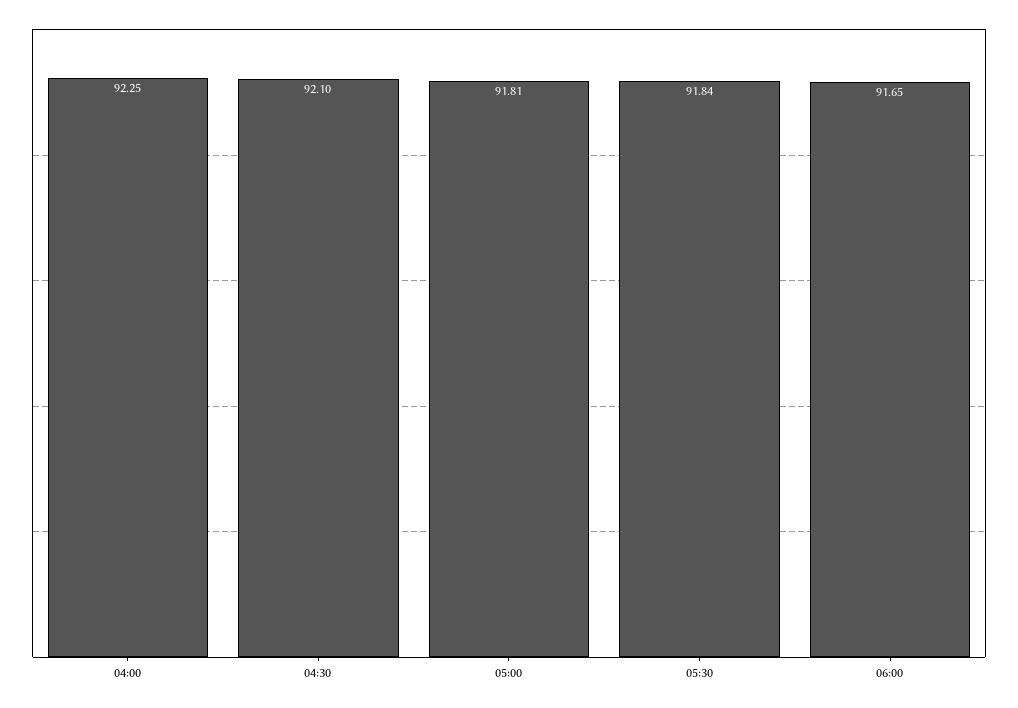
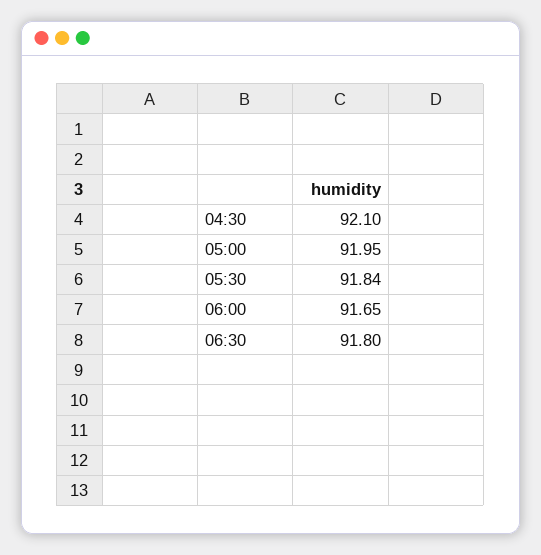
04:00: 92.25 -> none
05:00: 91.81 -> 91.95
06:30: none -> 91.8

